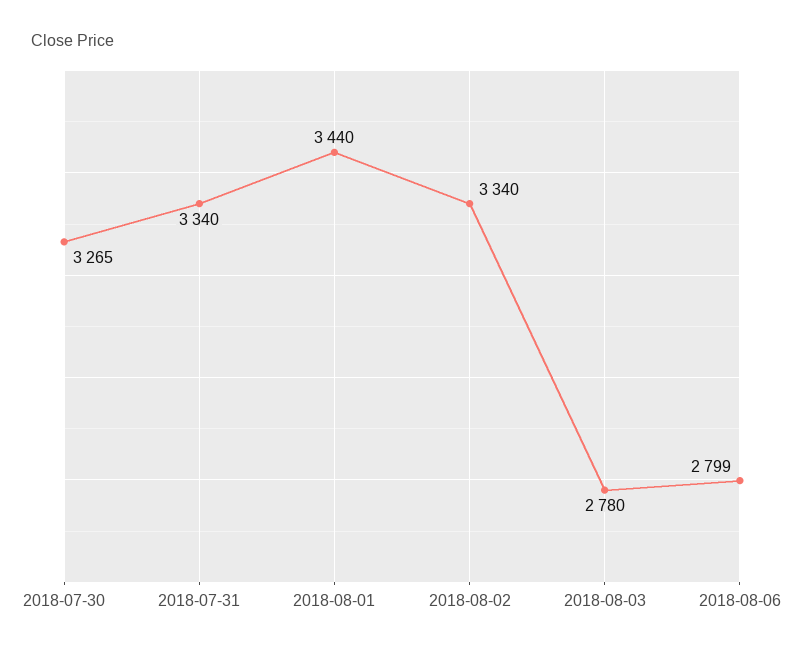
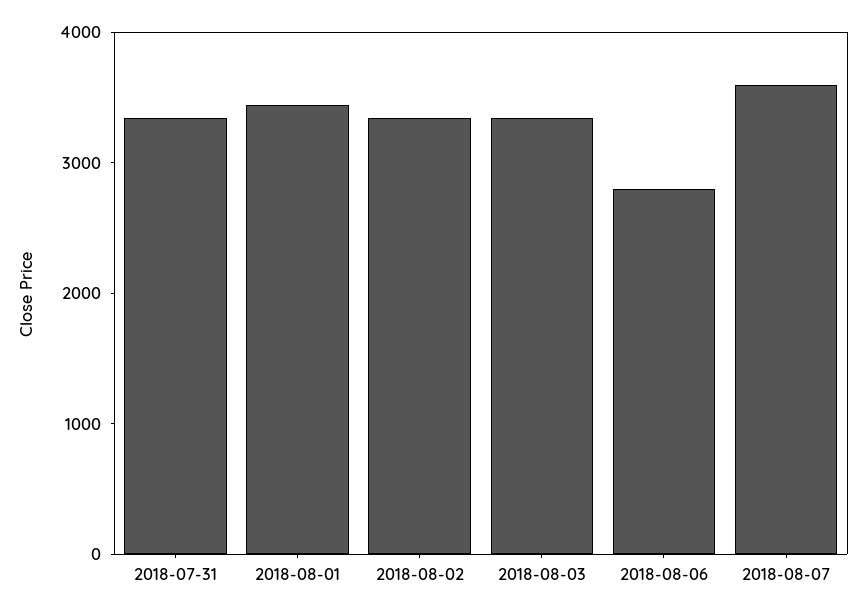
2018-07-30: 3265 -> none
2018-08-03: 2780 -> 3400
2018-08-07: none -> 3600

